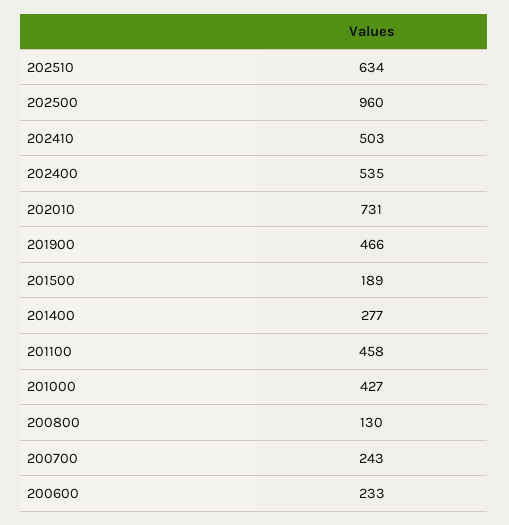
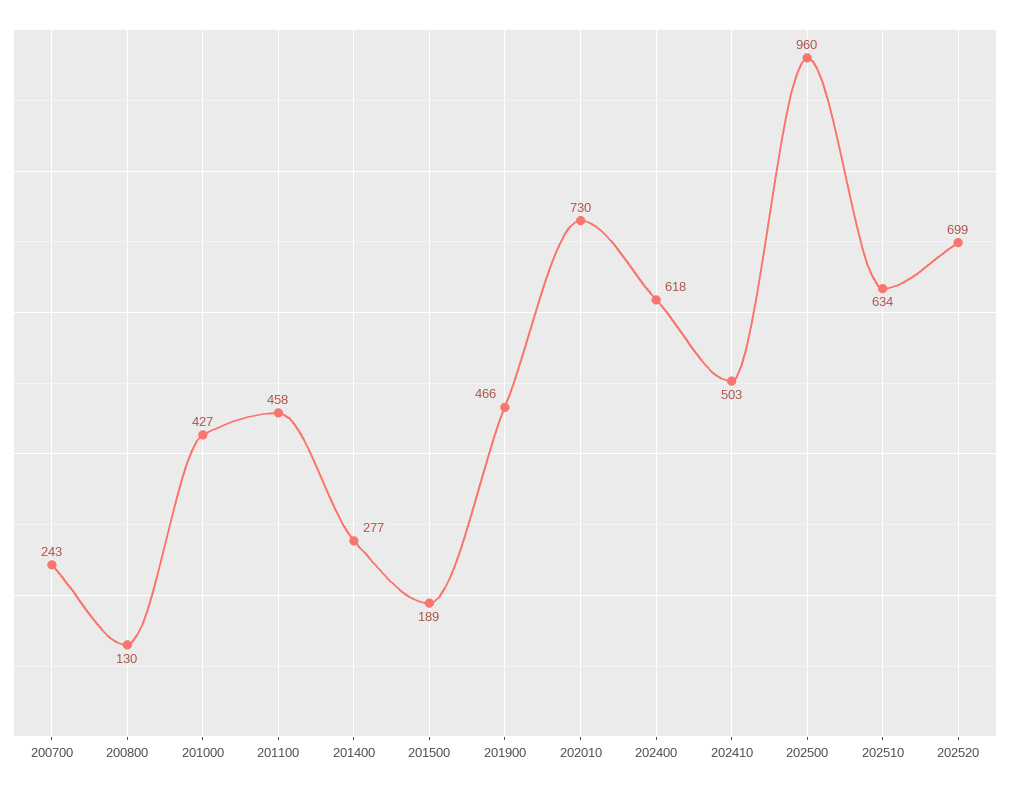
202400: 535 -> 618
202010: 731 -> 730
200600: 233 -> none
202520: none -> 699

